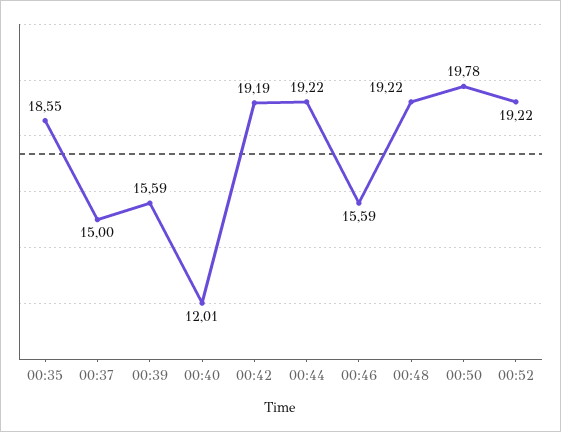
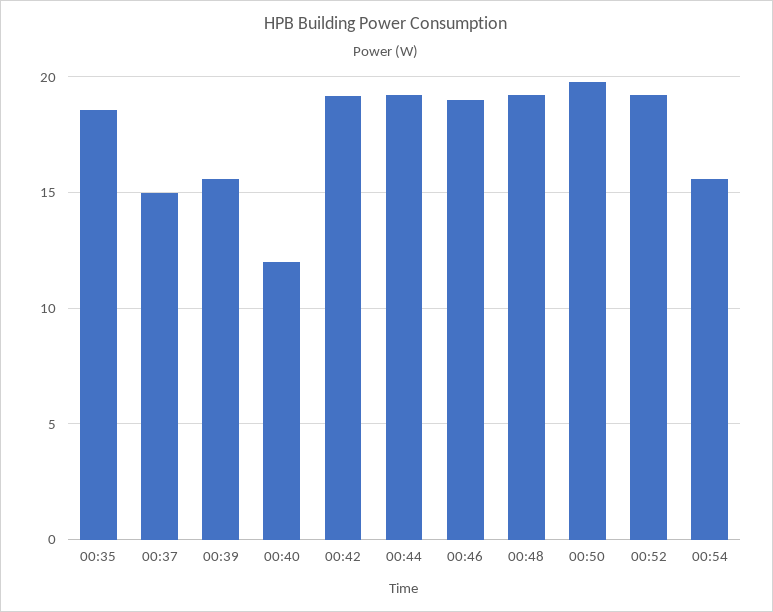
00:46: 15.59 -> 19
00:54: none -> 15.5

